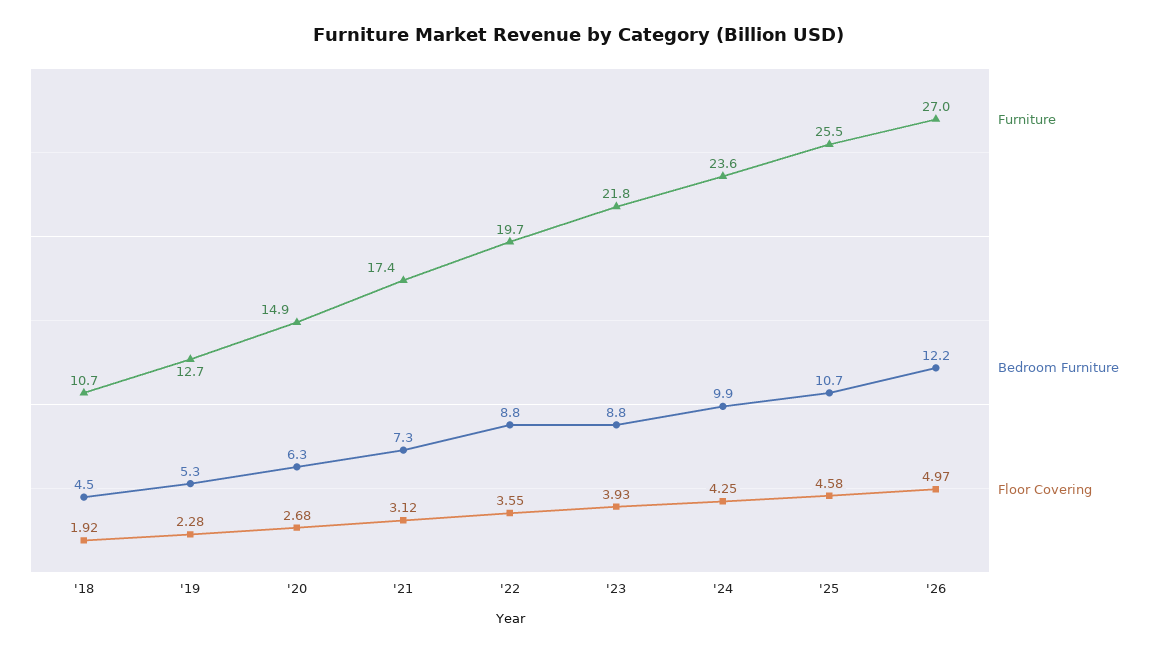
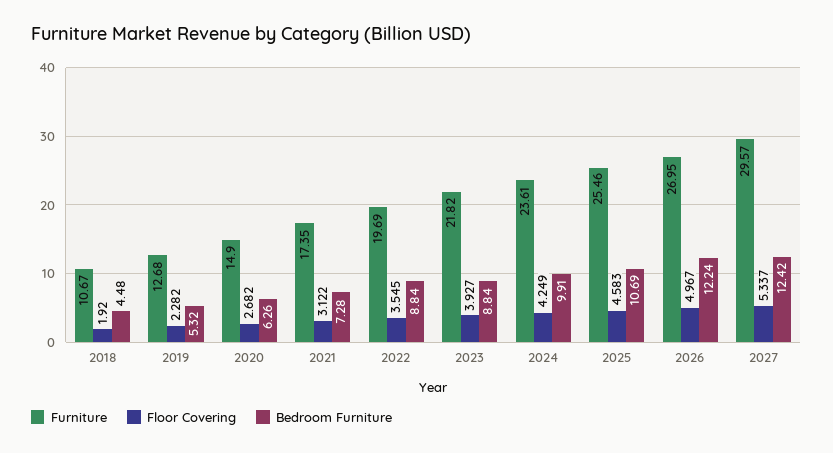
Furniture, 2027: none -> 29.57
Floor Covering, 2027: none -> 5.337
Bedroom Furniture, 2027: none -> 12.42

